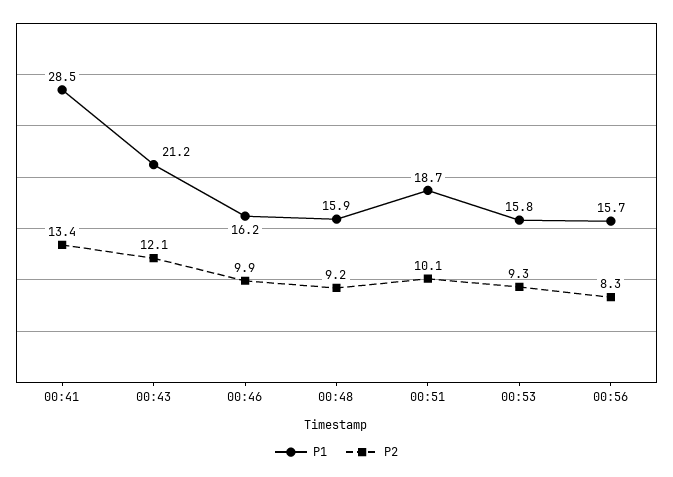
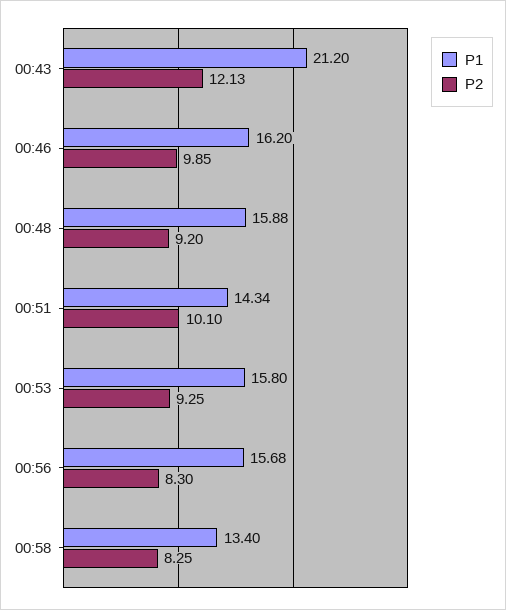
P1, 00:41: 28.5 -> none
P2, 00:41: 13.4 -> none
P1, 00:51: 18.7 -> 14.34
P1, 00:58: none -> 13.4
P2, 00:58: none -> 8.25

